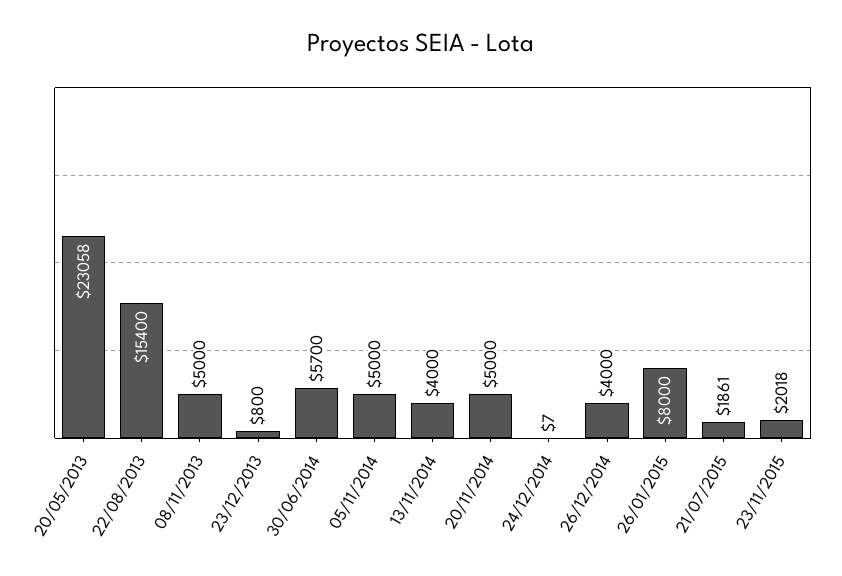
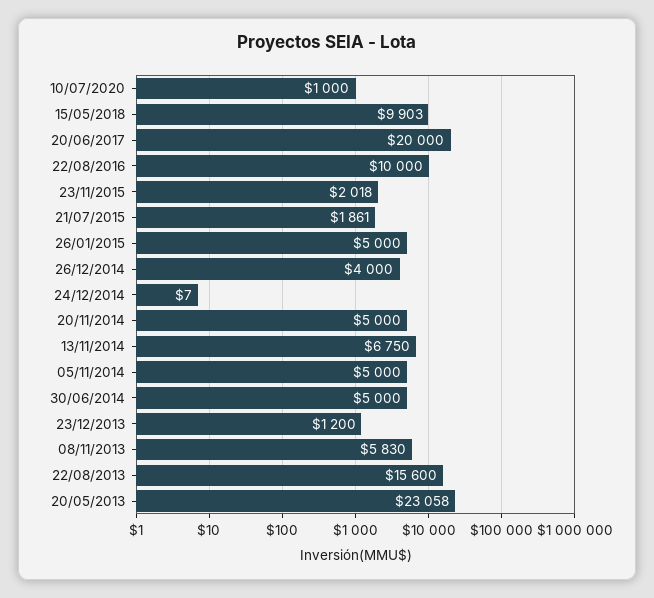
22/08/2013: 15400 -> 15600
08/11/2013: 5000 -> 5830
23/12/2013: 800 -> 1200
30/06/2014: 5700 -> 5000
13/11/2014: 4000 -> 6750
26/01/2015: 8000 -> 5000
10/07/2020: none -> 1000
15/05/2018: none -> 9903
20/06/2017: none -> 20000
22/08/2016: none -> 10000

